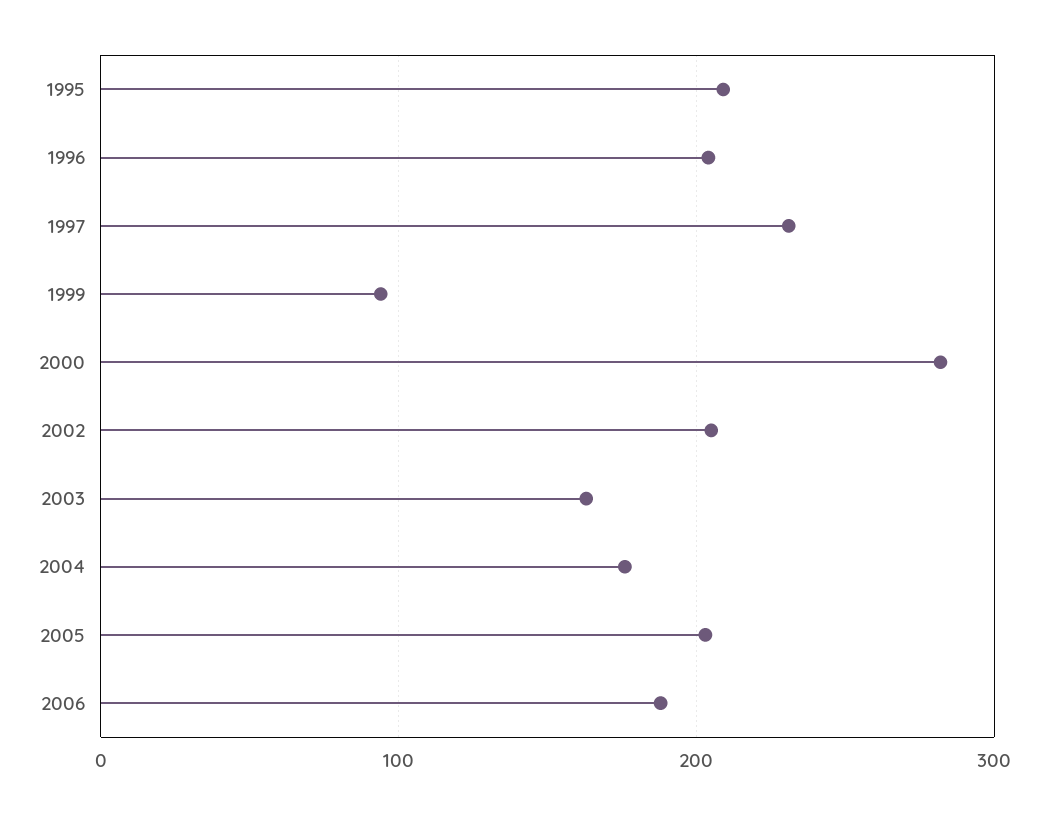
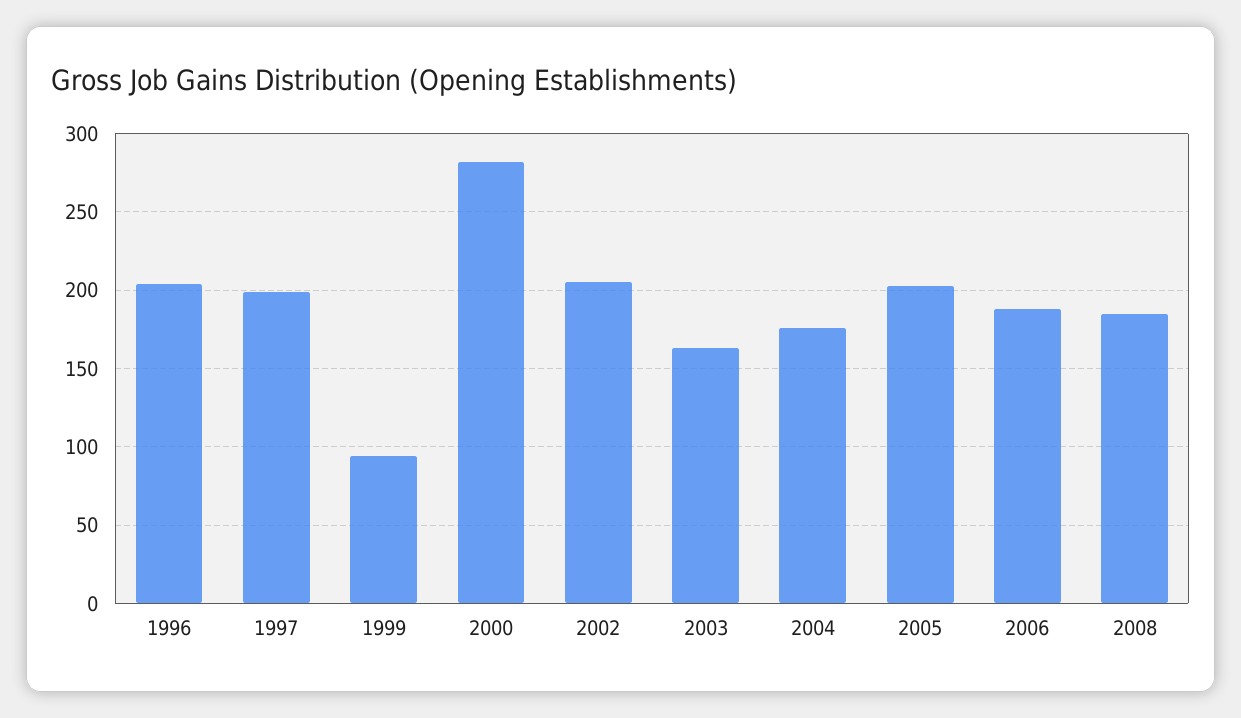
1995: 210 -> none
1997: 230 -> 200
2008: none -> 185

